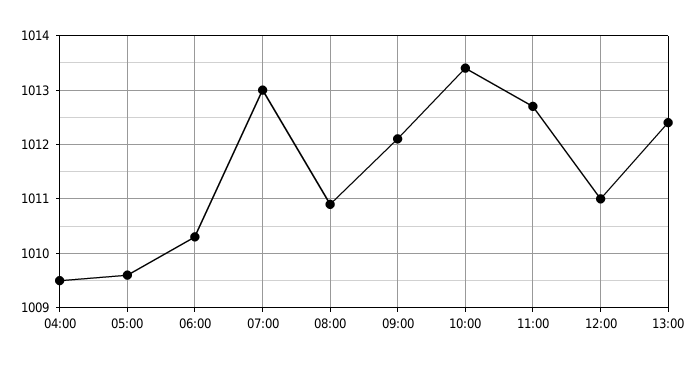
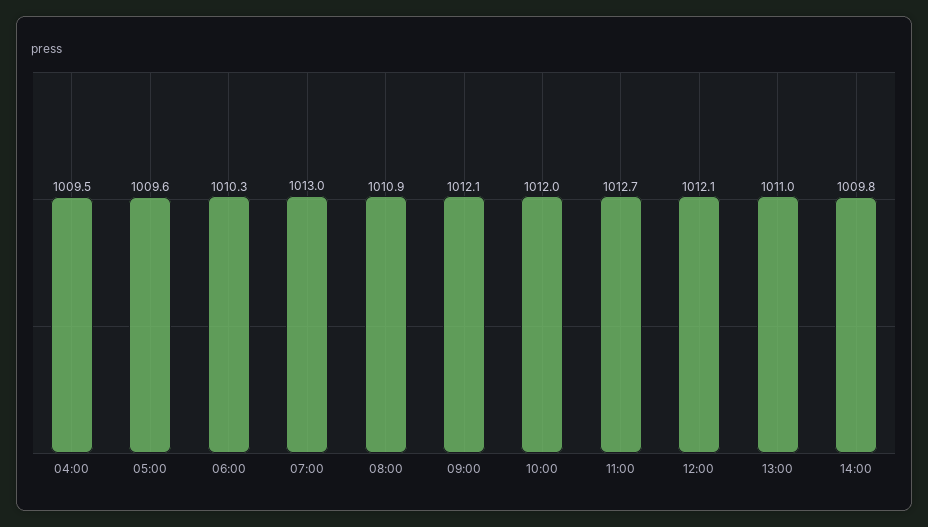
10:00: 1013.5 -> 1012
12:00: 1011 -> 1012.1
13:00: 1012.5 -> 1011
14:00: none -> 1009.8

